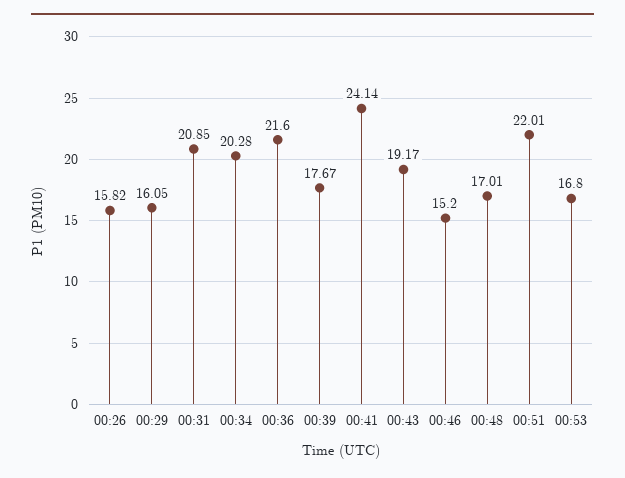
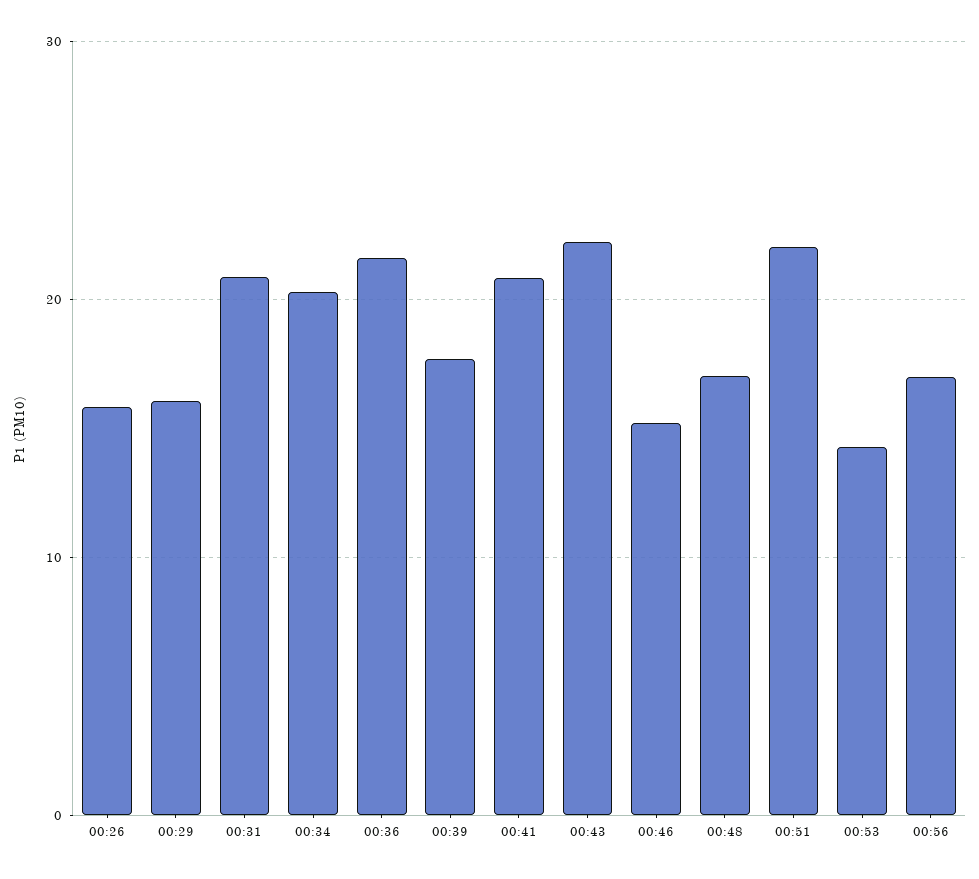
00:41: 24.14 -> 21
00:43: 19.17 -> 22
00:53: 16.8 -> 14
00:56: none -> 17

